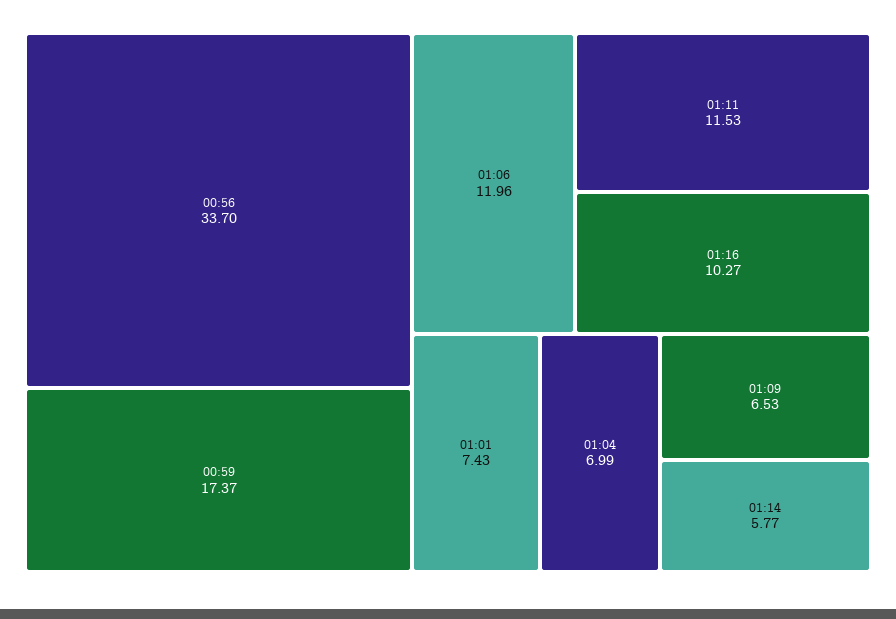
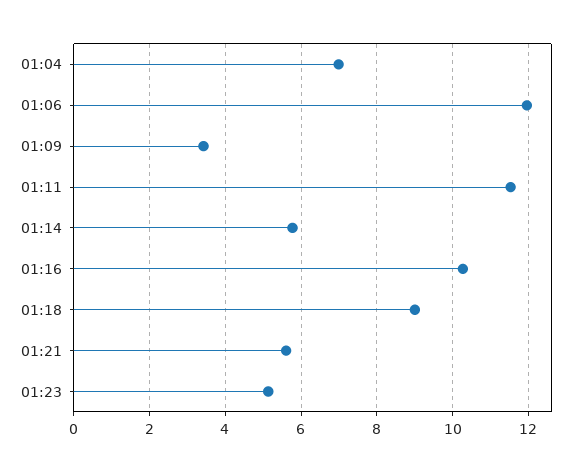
00:56: 33.7 -> none
00:59: 17.37 -> none
01:01: 7.43 -> none
01:09: 6.53 -> 3.4
01:18: none -> 9
01:21: none -> 5.6
01:23: none -> 5.2

